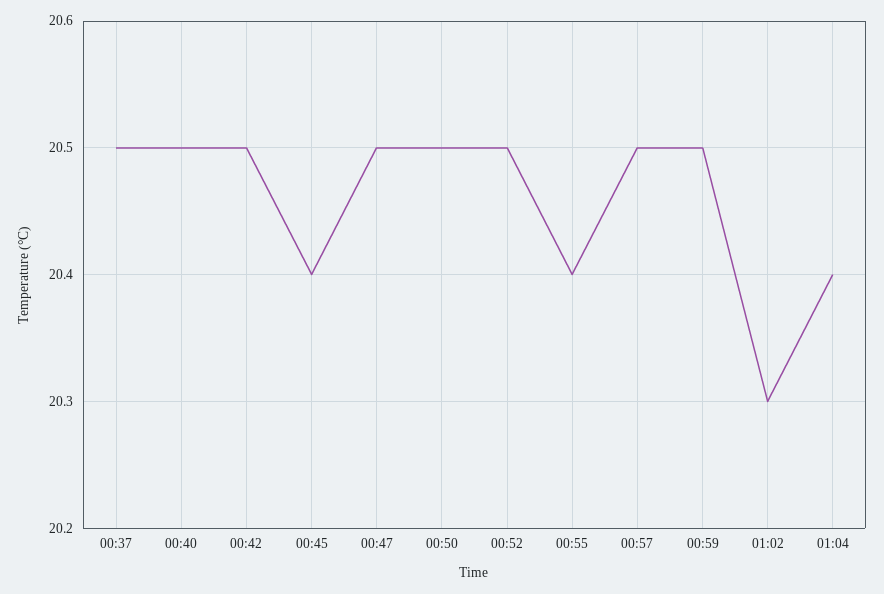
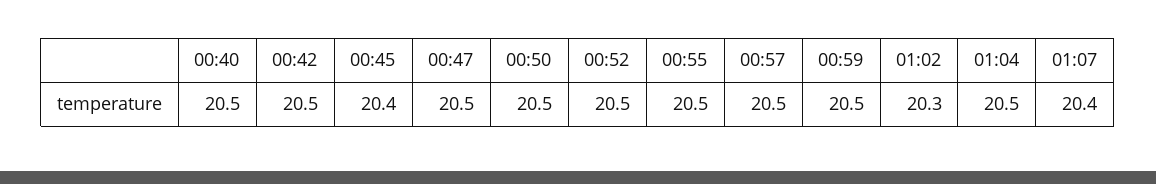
00:37: 20.5 -> none
00:55: 20.4 -> 20.5
01:04: 20.4 -> 20.5
01:07: none -> 20.4

